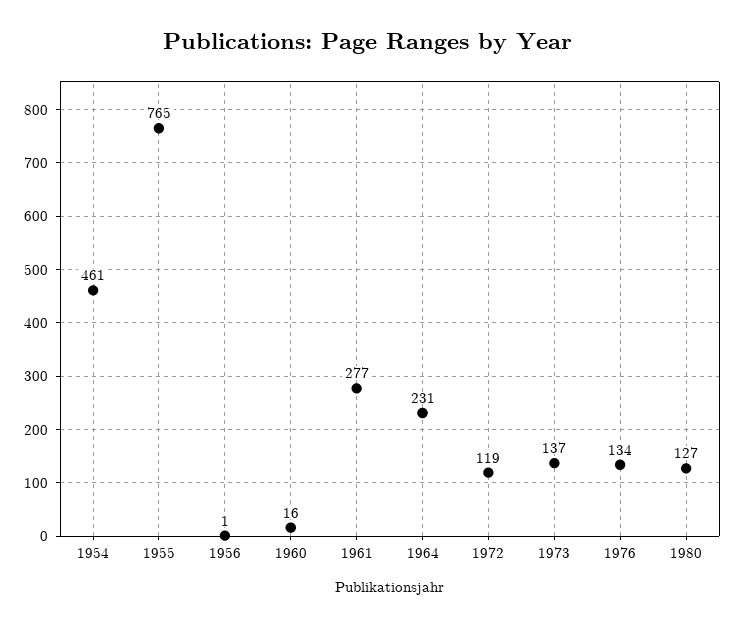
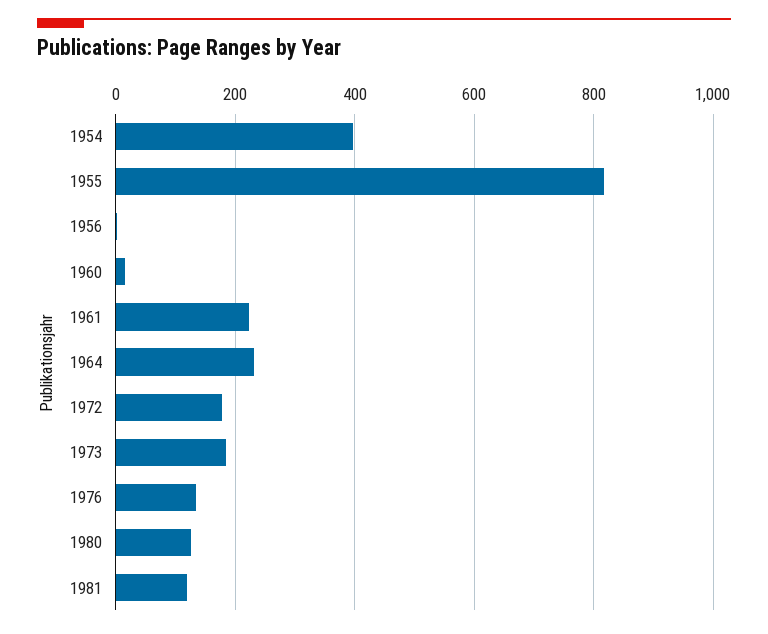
1954: 461 -> 400
1955: 765 -> 820
1961: 277 -> 220
1972: 119 -> 180
1973: 137 -> 180
1981: none -> 120

